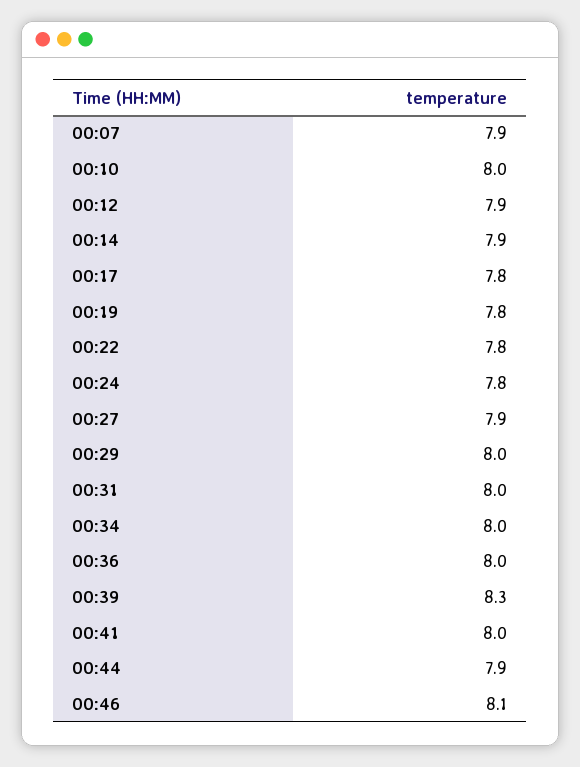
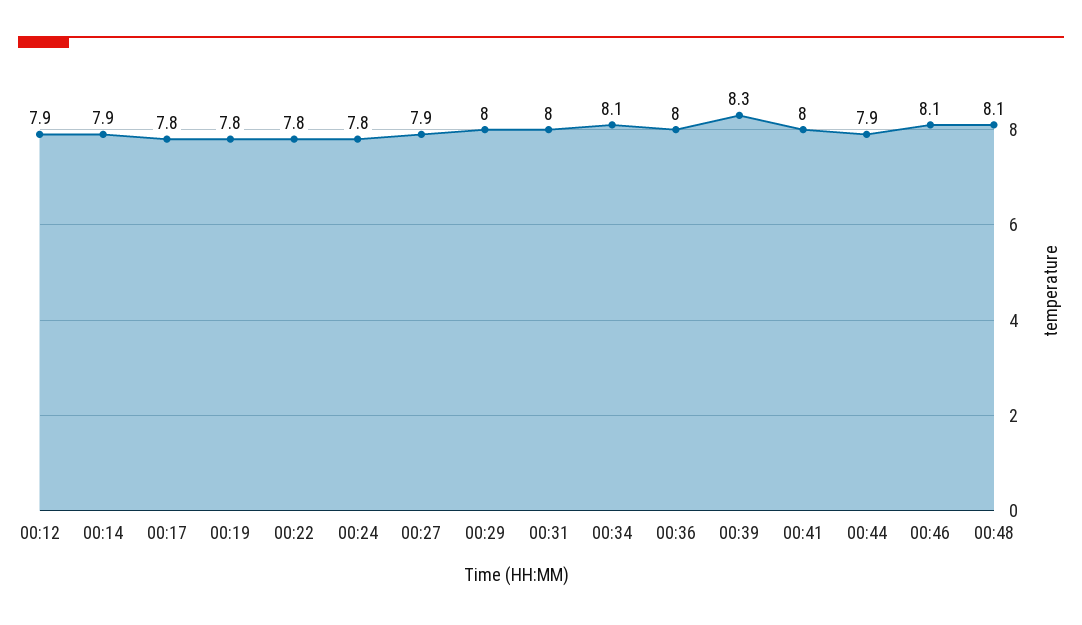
00:07: 7.9 -> none
00:10: 8 -> none
00:34: 8 -> 8.1
00:48: none -> 8.1

